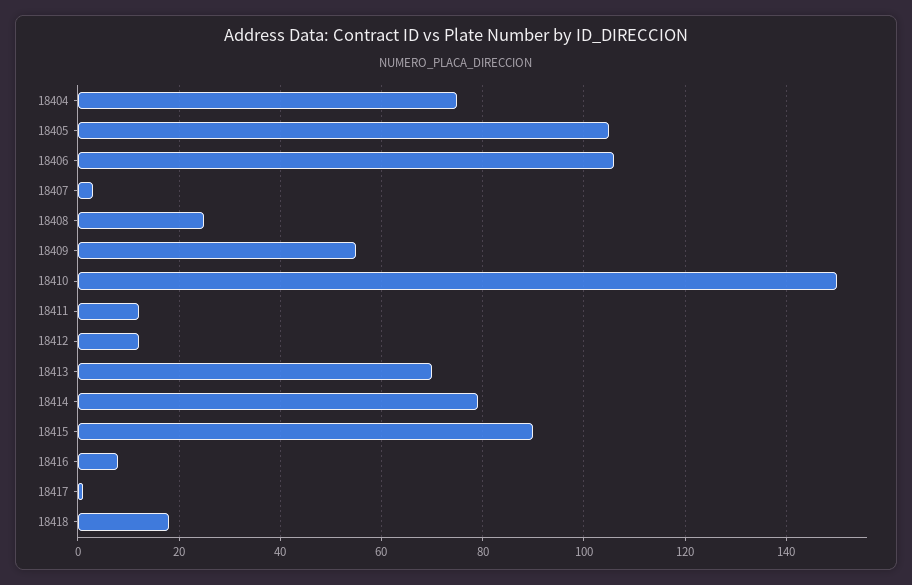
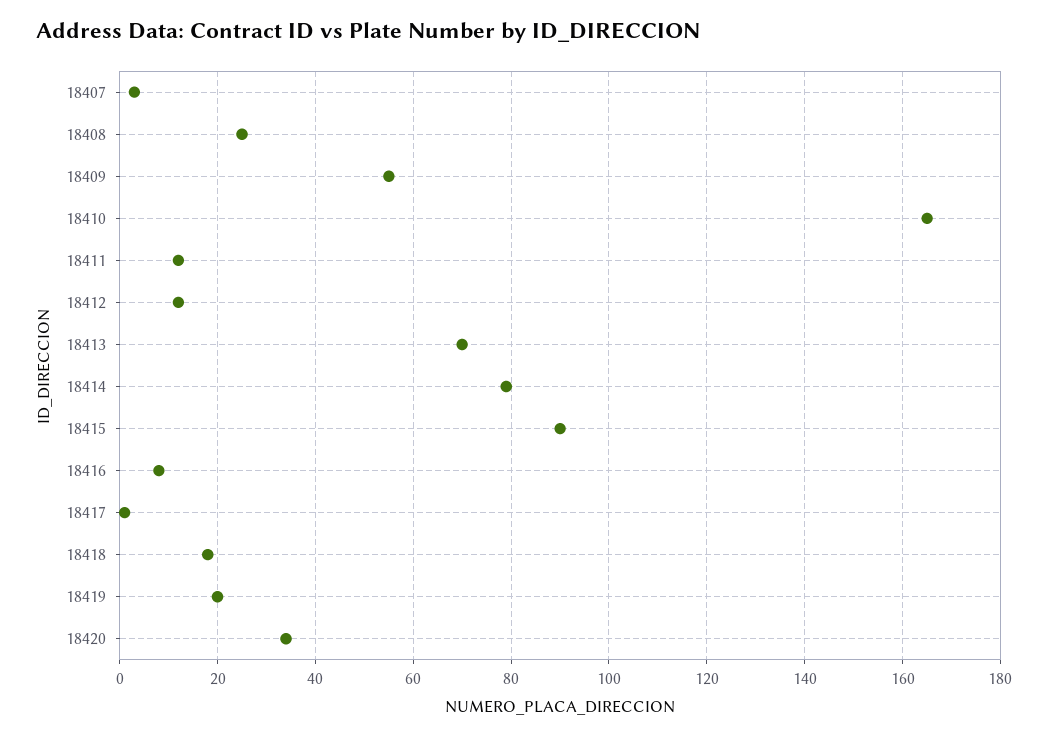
18404: 75 -> none
18405: 105 -> none
18406: 105 -> none
18410: 150 -> 165
18419: none -> 20
18420: none -> 35

